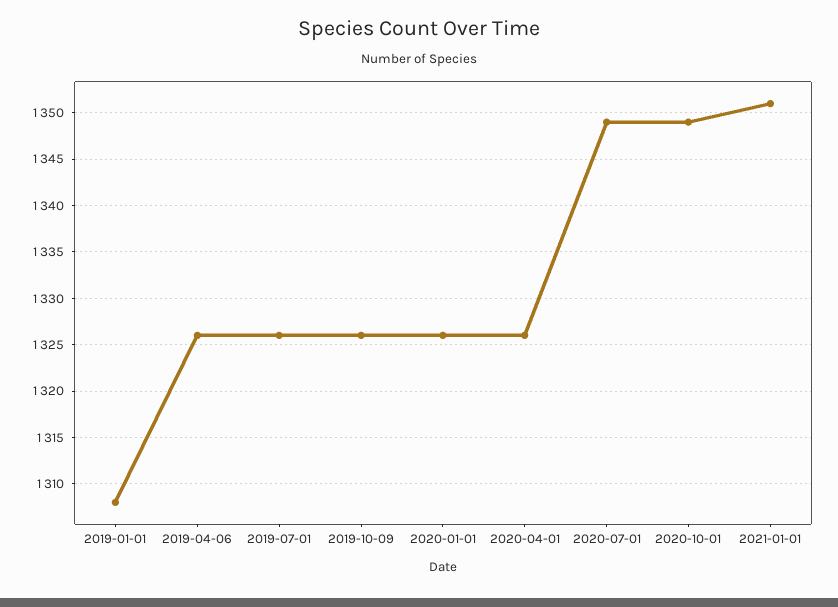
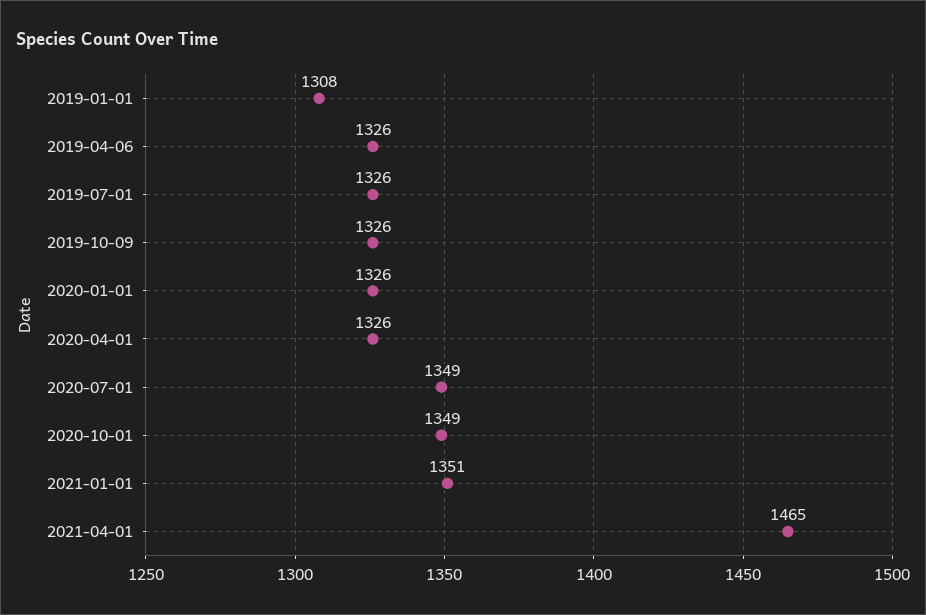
2021-04-01: none -> 1465

